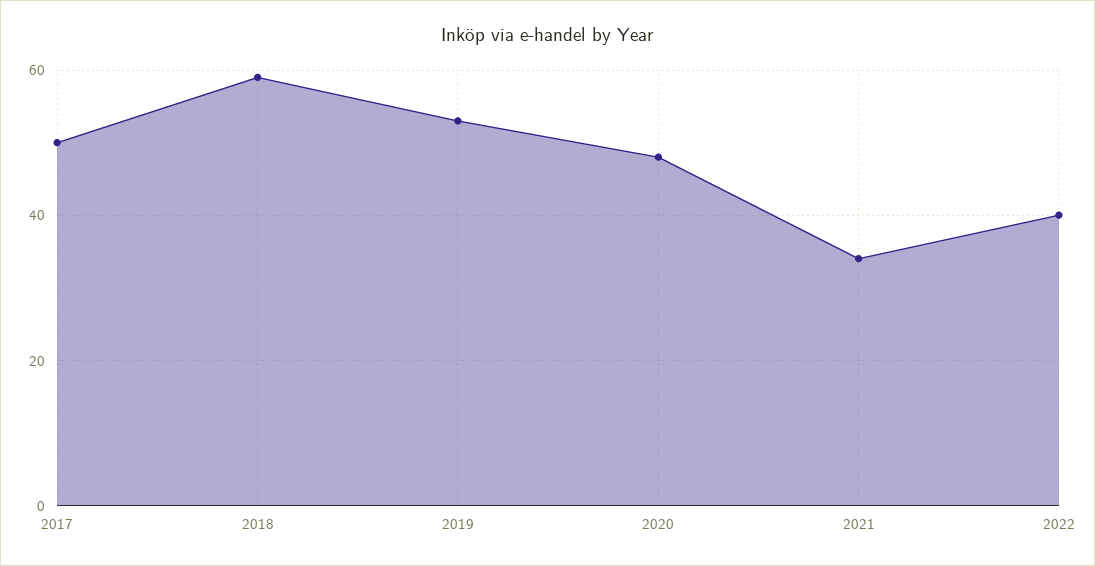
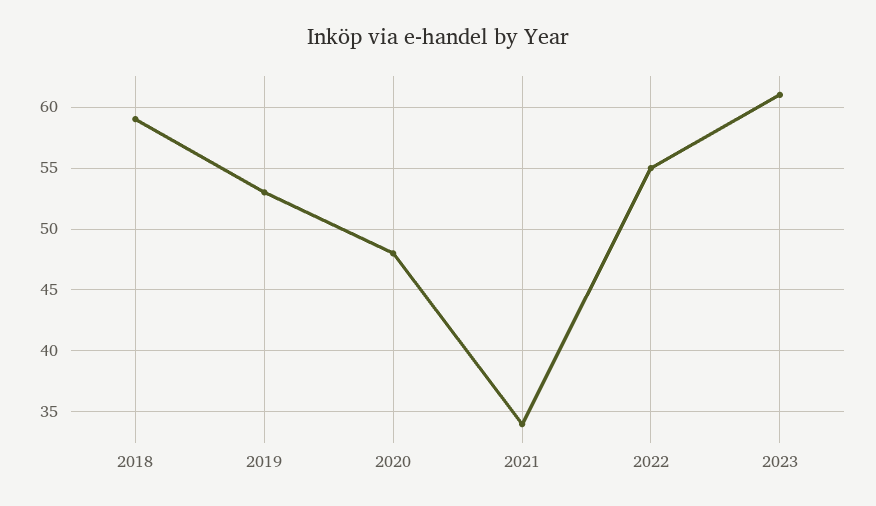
2017: 50 -> none
2022: 40 -> 55
2023: none -> 61

